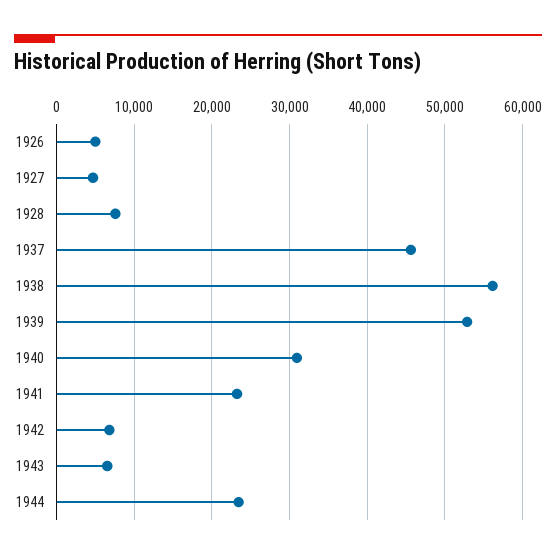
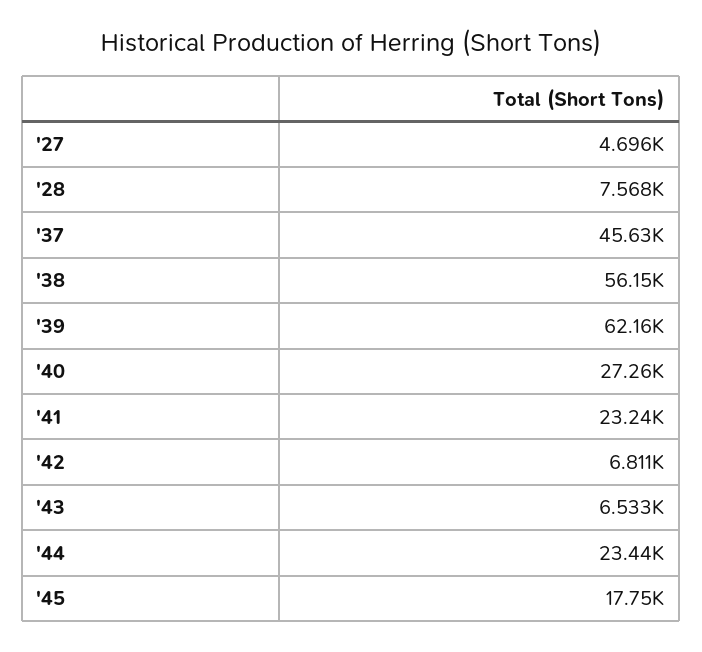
1926: 5000 -> none
1939: 53000 -> 62160
1940: 31000 -> 27260
'45: none -> 17750

